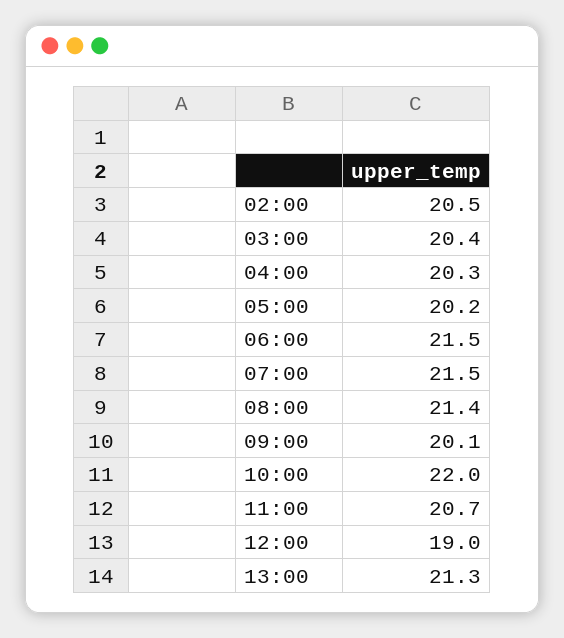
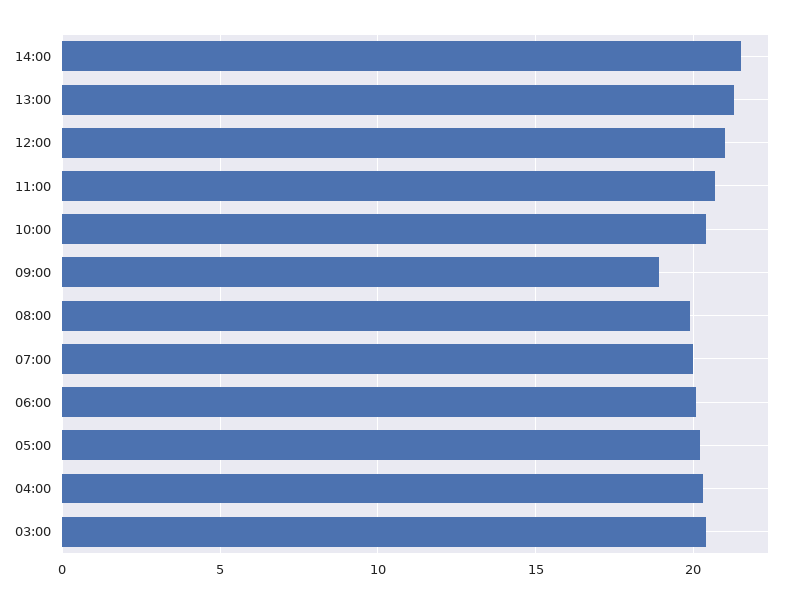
02:00: 20.5 -> none
06:00: 21.5 -> 20
07:00: 21.5 -> 20
08:00: 21.4 -> 20
09:00: 20.1 -> 19
10:00: 22 -> 20.5
12:00: 19 -> 21
14:00: none -> 21.5

